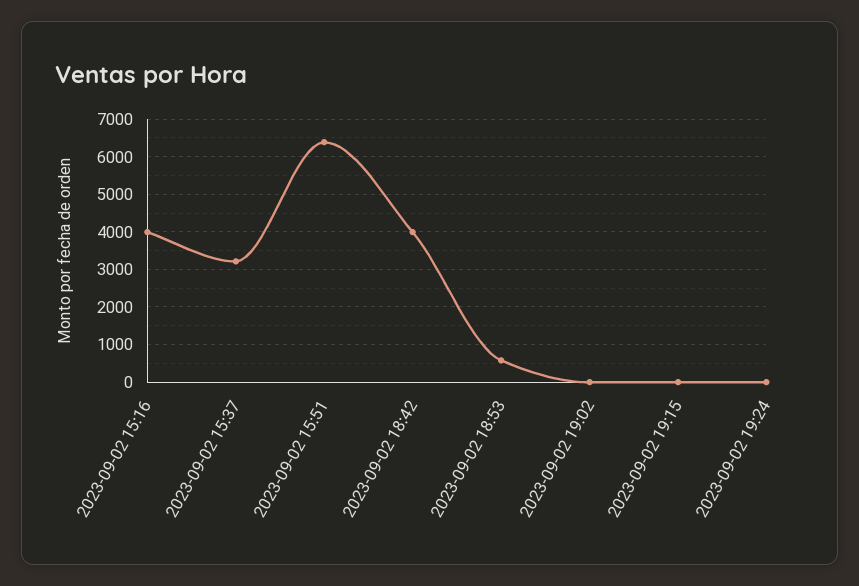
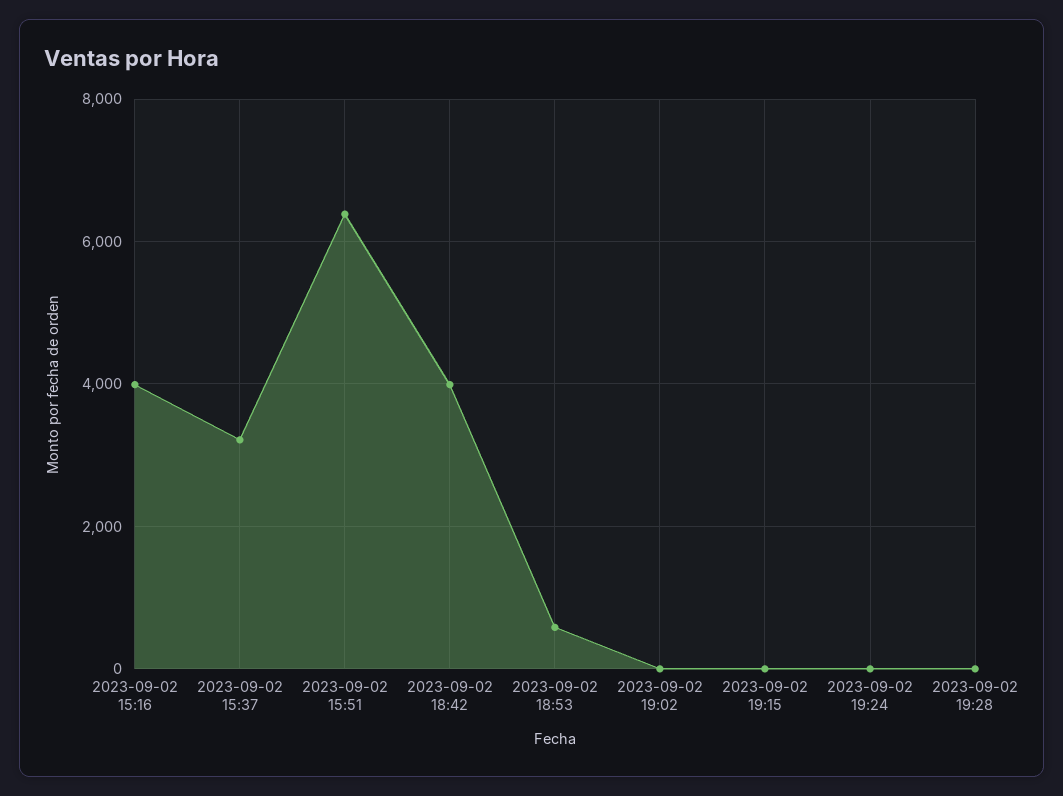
2023-09-02 19:28: none -> 0

